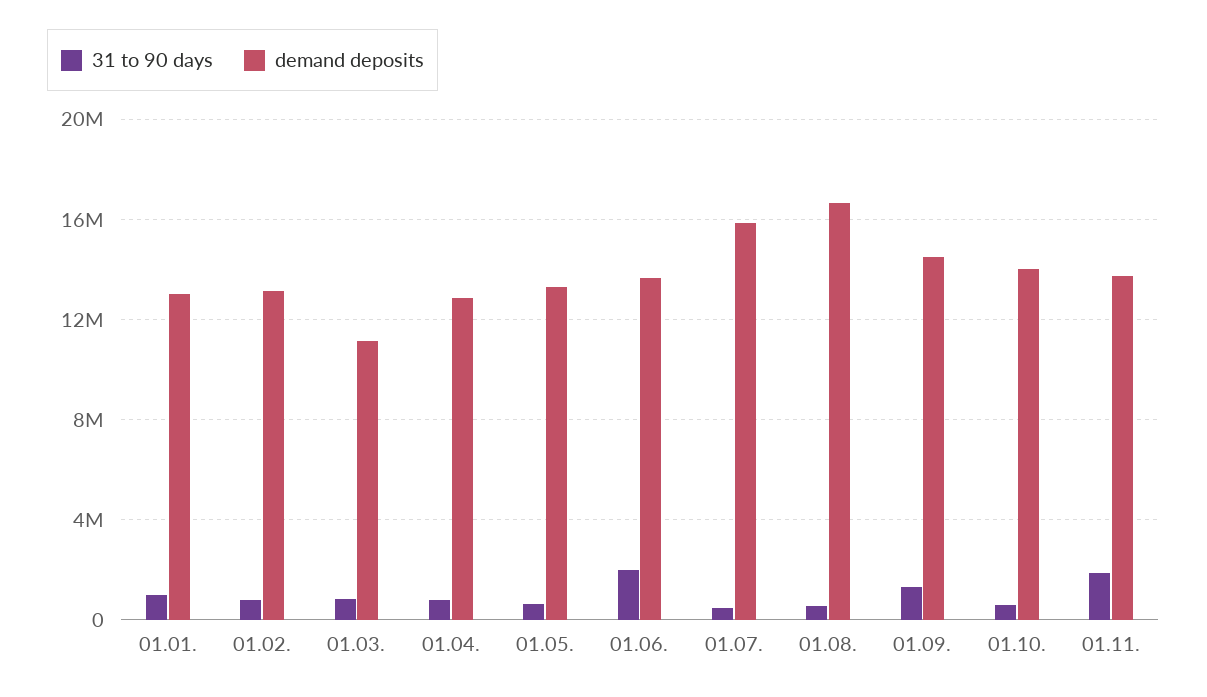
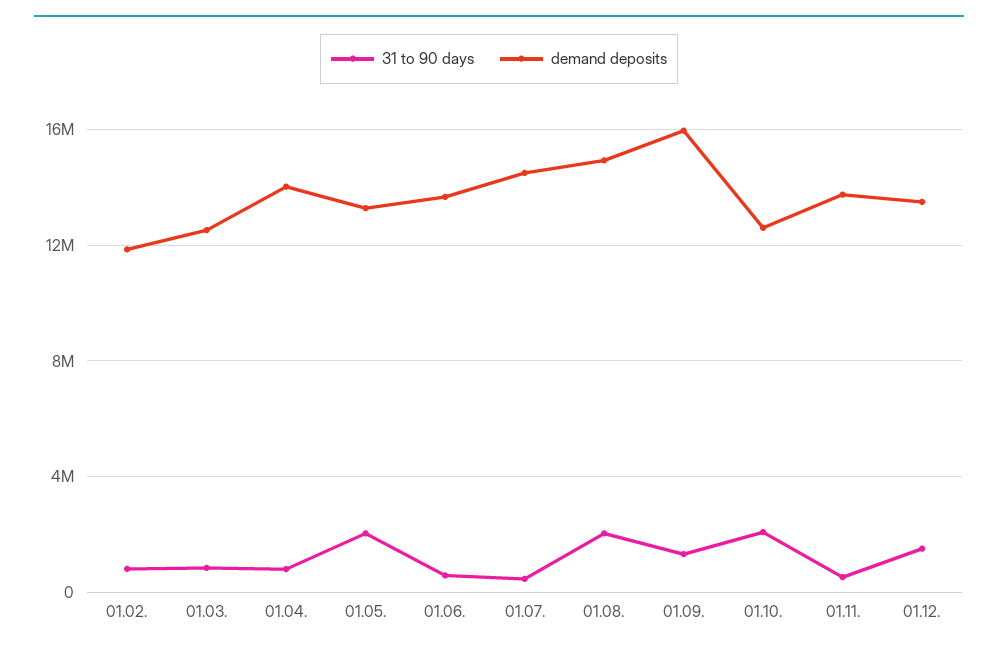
31 to 90 days, 01.01.: 1000000 -> none
demand deposits, 01.01.: 13000000 -> none
demand deposits, 01.02.: 13000000 -> 12000000
demand deposits, 01.03.: 11000000 -> 12500000
demand deposits, 01.04.: 13000000 -> 14000000
31 to 90 days, 01.05.: 500000 -> 2000000
31 to 90 days, 01.06.: 2000000 -> 500000
demand deposits, 01.07.: 16000000 -> 14500000
31 to 90 days, 01.08.: 500000 -> 2000000
demand deposits, 01.08.: 16500000 -> 15000000
demand deposits, 01.09.: 14500000 -> 16000000
31 to 90 days, 01.10.: 500000 -> 2000000
demand deposits, 01.10.: 14000000 -> 12500000
31 to 90 days, 01.11.: 2000000 -> 500000
31 to 90 days, 01.12.: none -> 1500000
demand deposits, 01.12.: none -> 13500000

